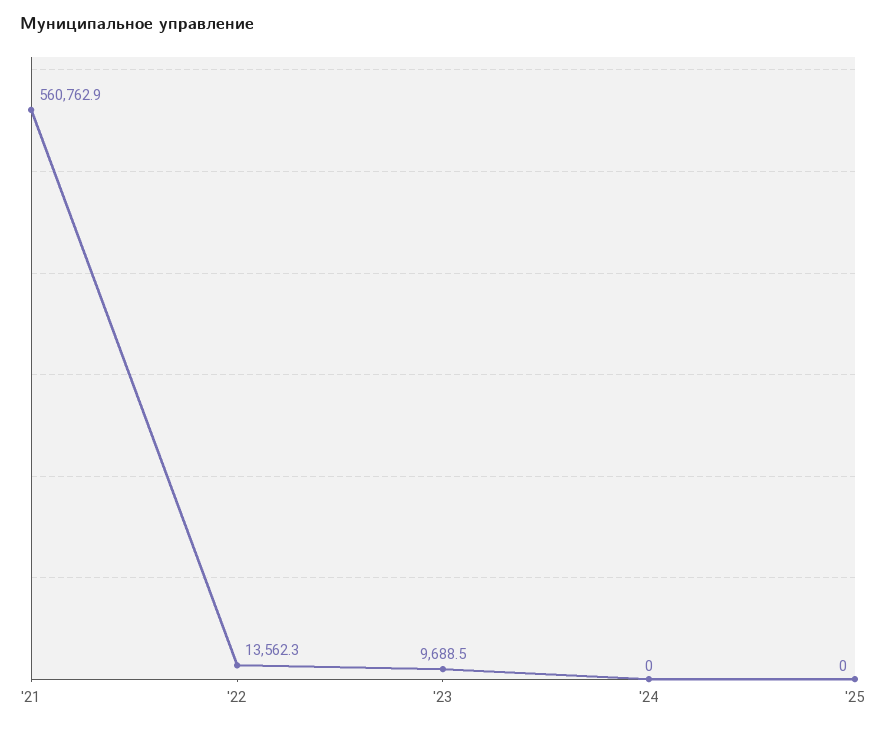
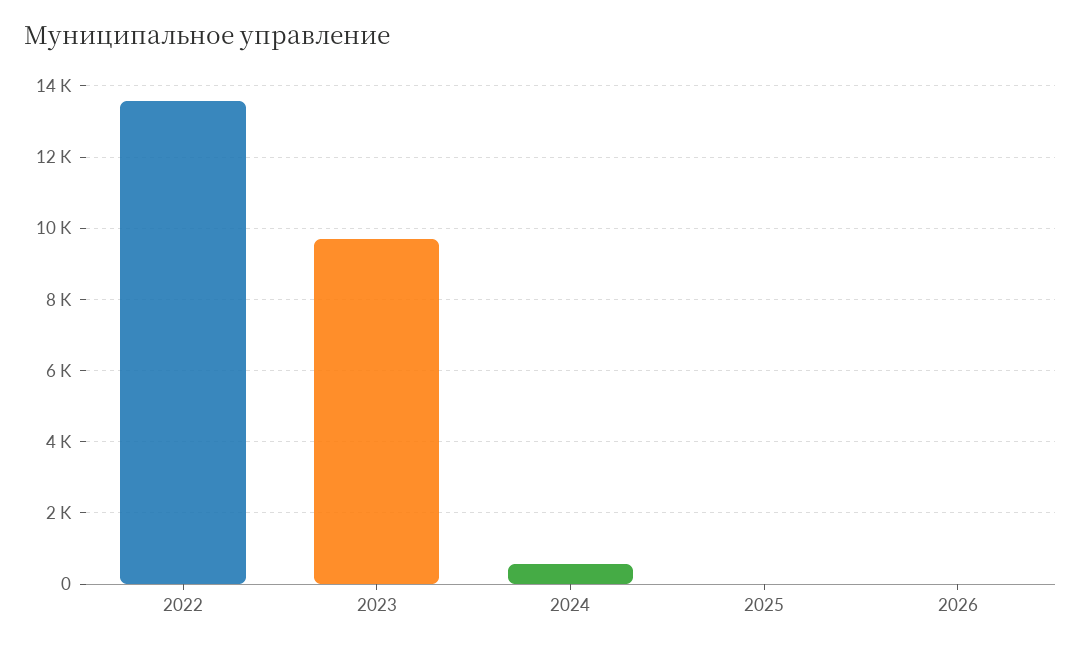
'21: 560762.9 -> none
'24: 0 -> 600
2026: none -> 0

